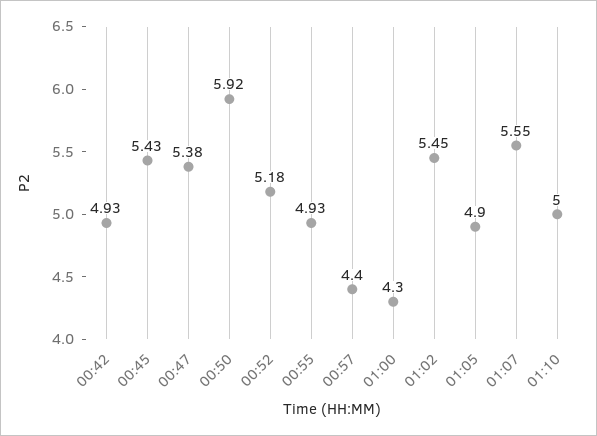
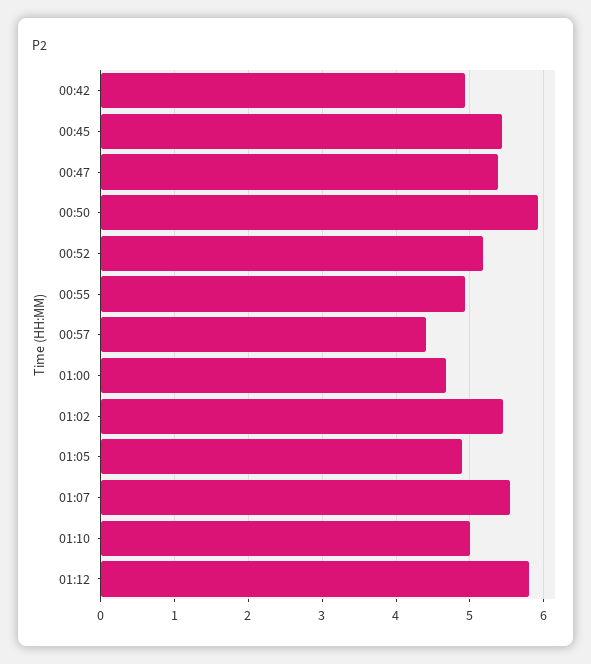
01:00: 4.3 -> 4.7
01:12: none -> 5.8

